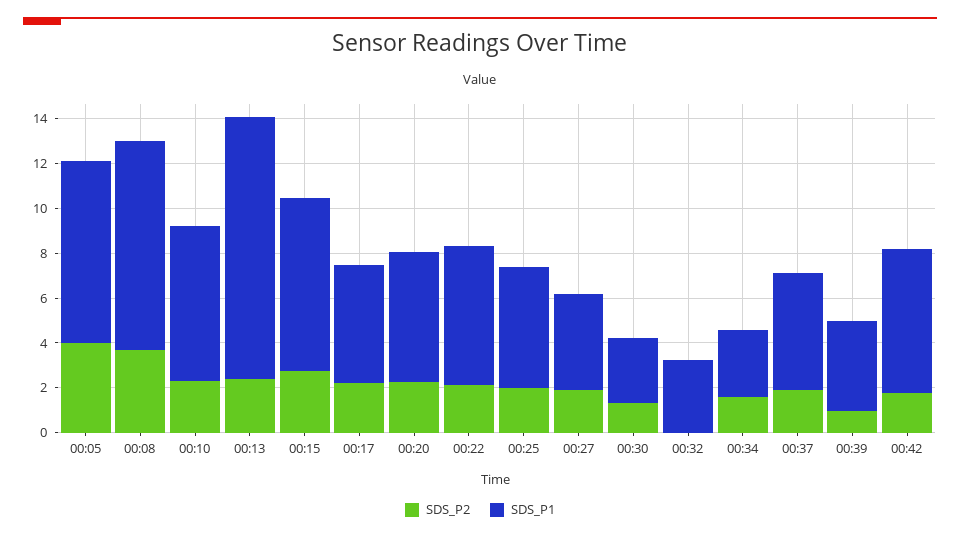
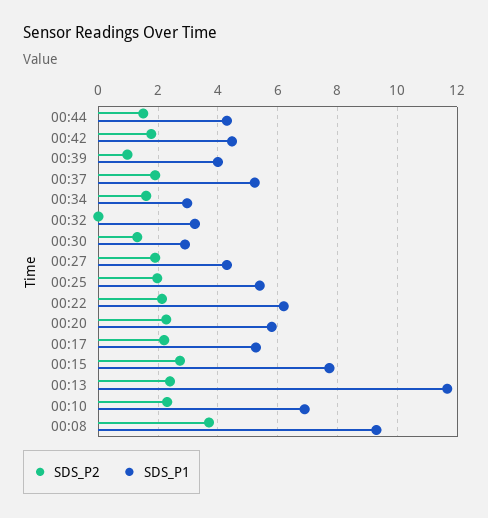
SDS_P2, 00:05: 4 -> none
SDS_P1, 00:05: 8 -> none
SDS_P1, 00:42: 6.5 -> 4.5
SDS_P2, 00:44: none -> 1.5
SDS_P1, 00:44: none -> 4.25

